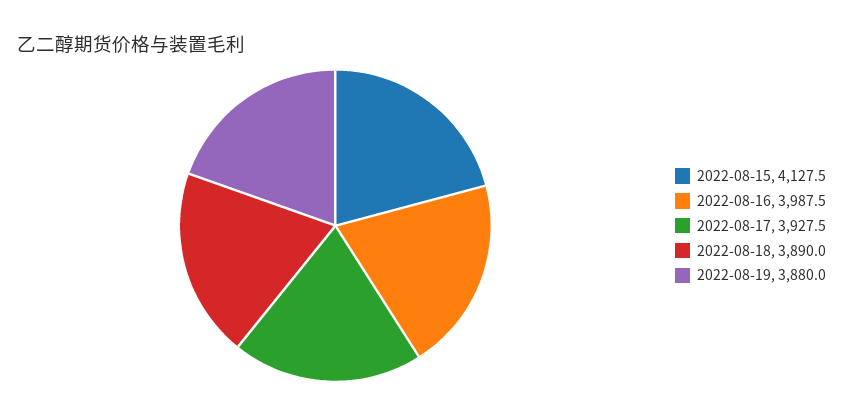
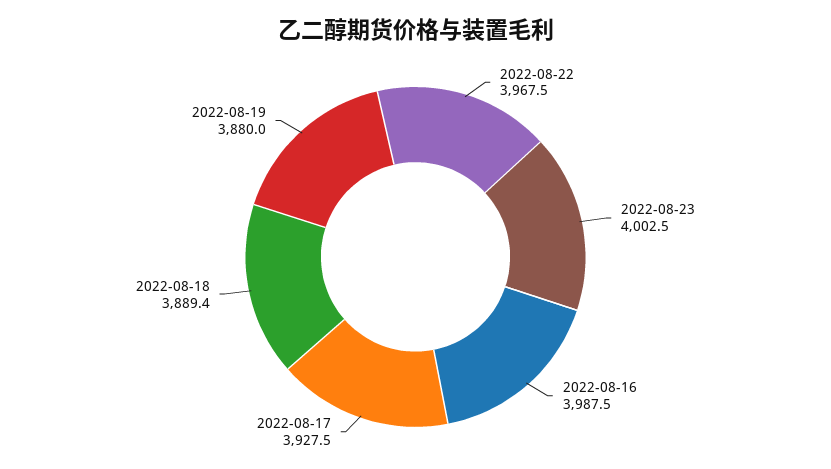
2022-08-15: 4127.5 -> none
2022-08-18: 3890 -> 3889.4
2022-08-22: none -> 3967.5
2022-08-23: none -> 4002.5

